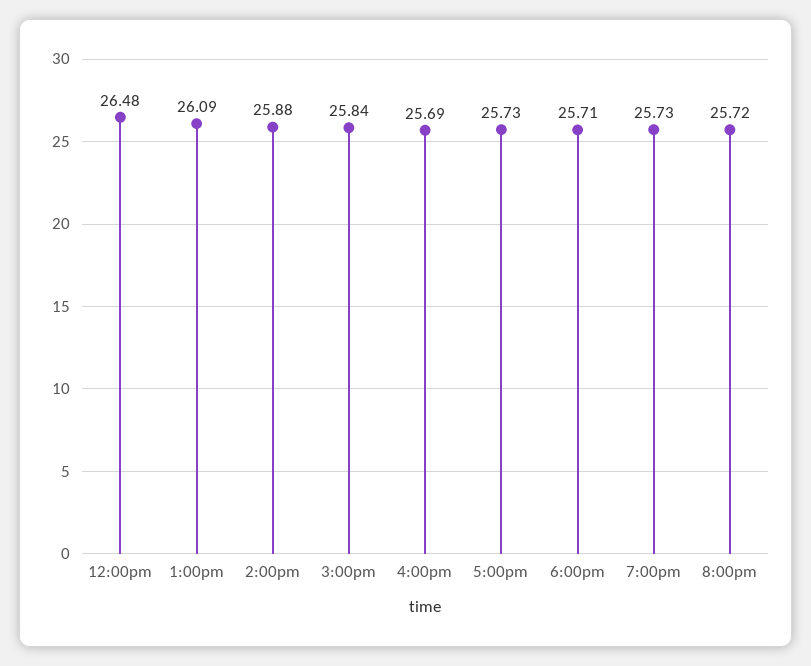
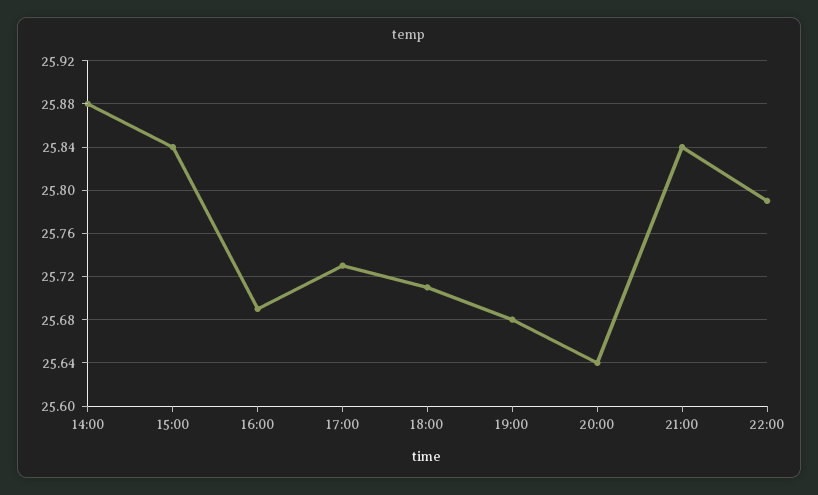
12:00pm: 26.48 -> none
1:00pm: 26.09 -> none
7:00pm: 25.73 -> 25.68
8:00pm: 25.72 -> 25.64
21:00: none -> 25.84
22:00: none -> 25.79

